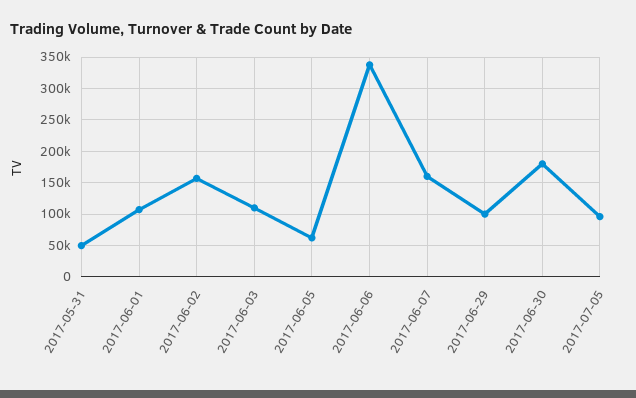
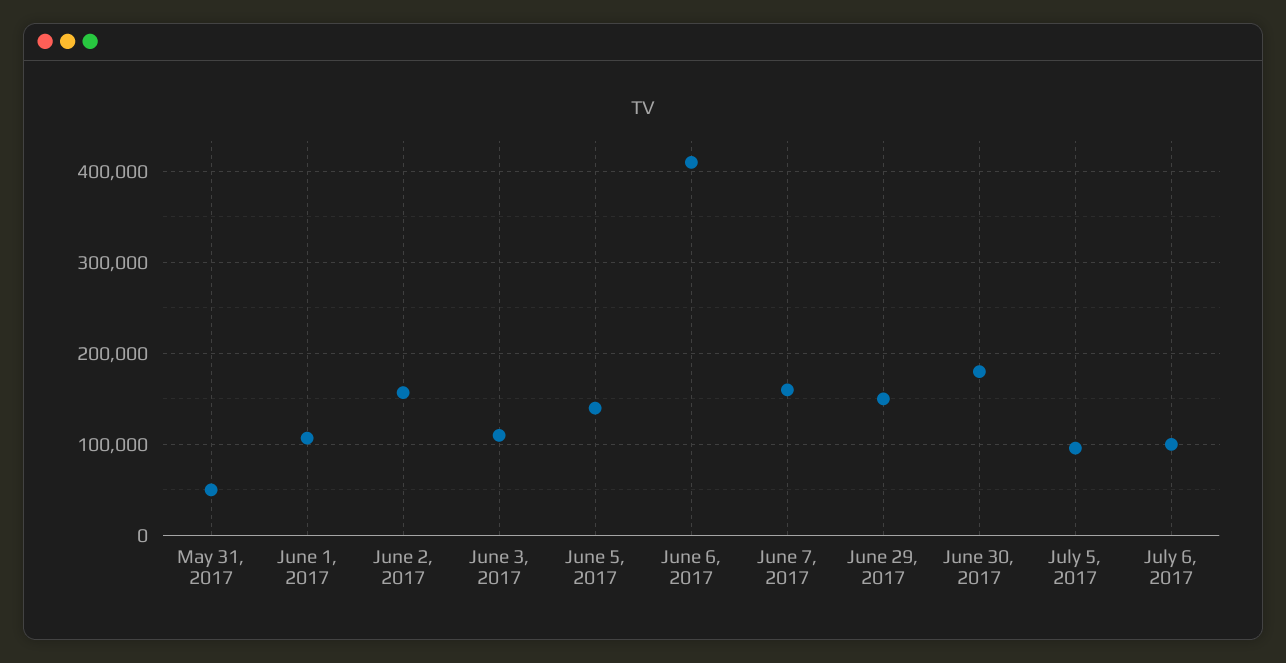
2017-06-05: 60000 -> 140000
2017-06-06: 340000 -> 410000
2017-06-29: 100000 -> 150000
July 6, 2017: none -> 100000

